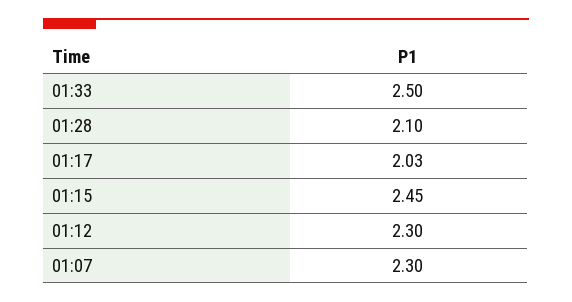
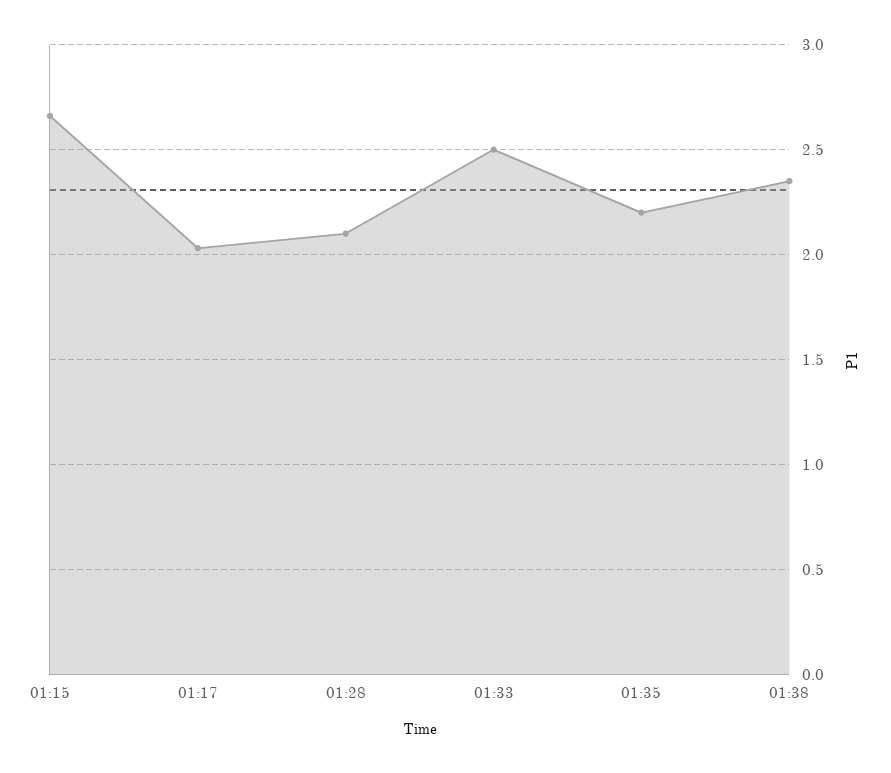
01:15: 2.45 -> 2.65
01:12: 2.3 -> none
01:07: 2.3 -> none
01:35: none -> 2.2
01:38: none -> 2.35

